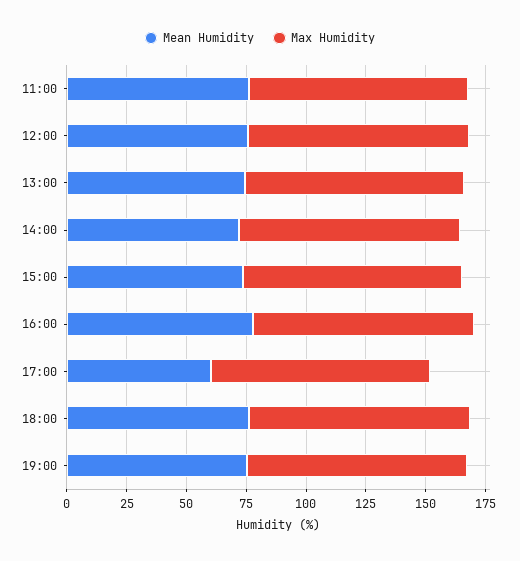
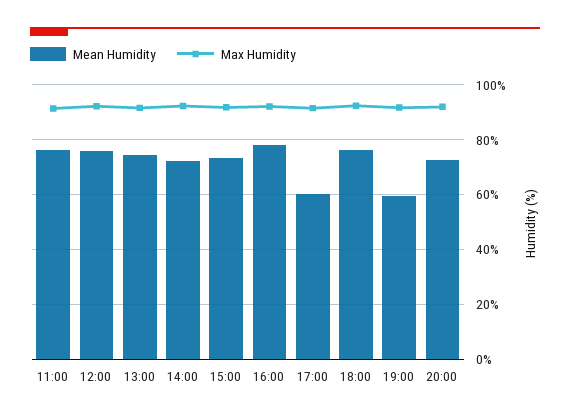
Mean Humidity, 19:00: 75 -> 60
Mean Humidity, 20:00: none -> 72.5
Max Humidity, 20:00: none -> 92.5

